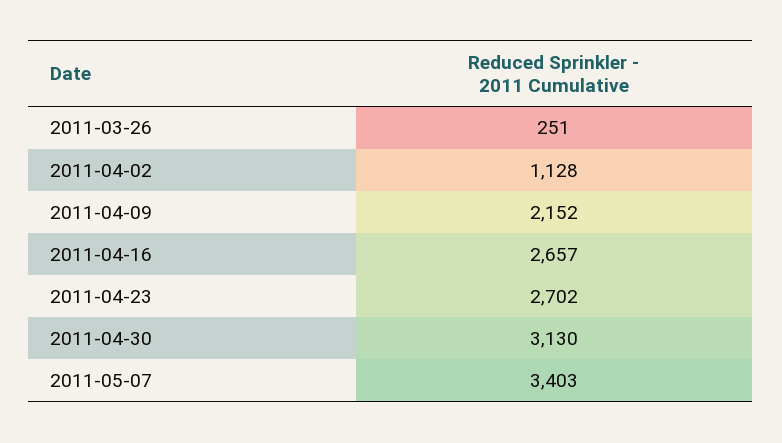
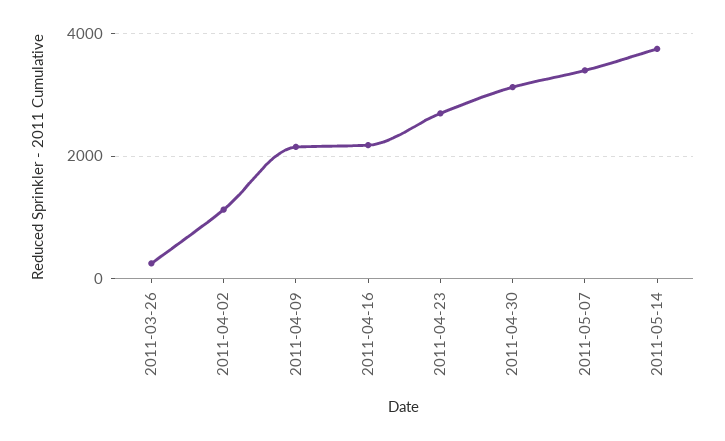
2011-04-16: 2657 -> 2200
2011-05-14: none -> 3800

